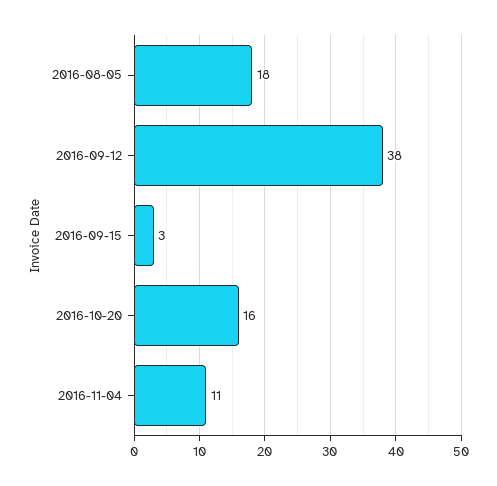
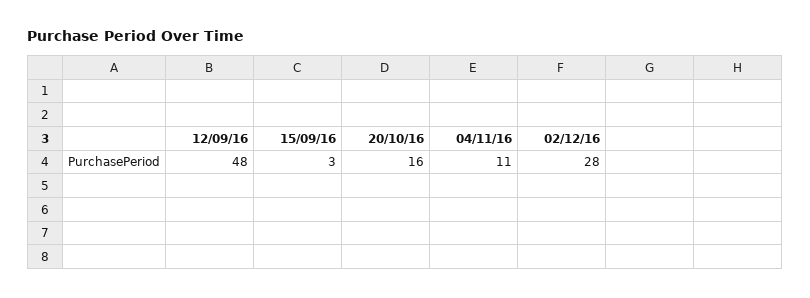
2016-08-05: 18 -> none
2016-09-12: 38 -> 48
02/12/16: none -> 28

